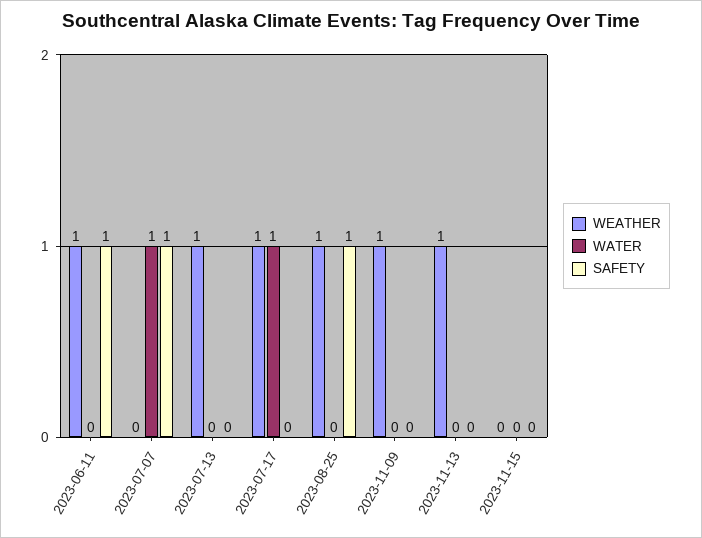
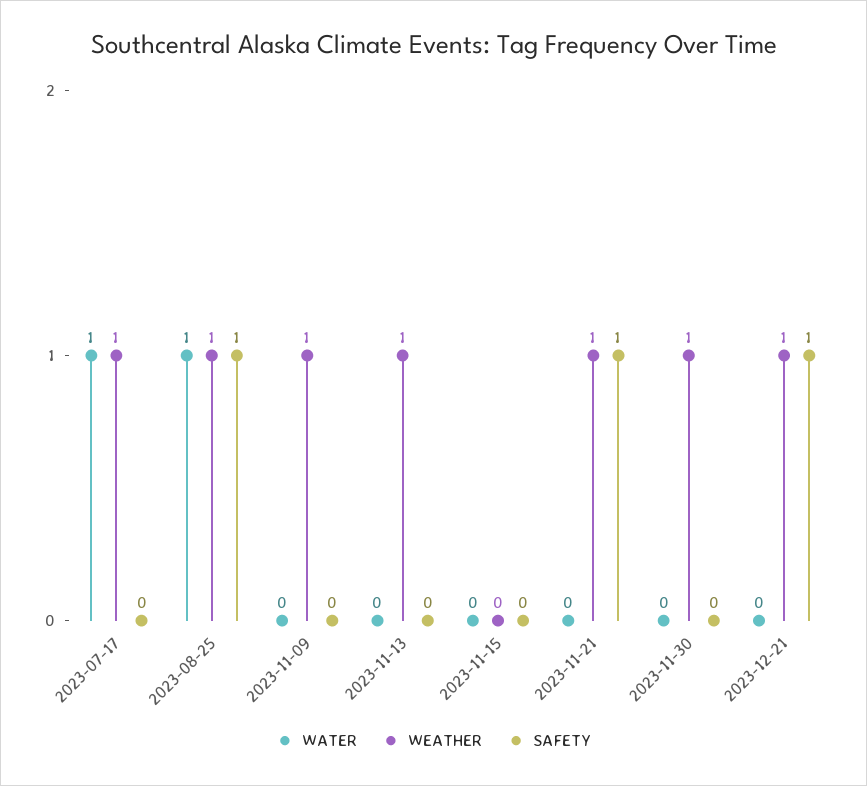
WEATHER, 2023-06-11: 1 -> none
WATER, 2023-06-11: 0 -> none
SAFETY, 2023-06-11: 1 -> none
WEATHER, 2023-07-07: 0 -> none
WATER, 2023-07-07: 1 -> none
SAFETY, 2023-07-07: 1 -> none
WEATHER, 2023-07-13: 1 -> none
WATER, 2023-07-13: 0 -> none
SAFETY, 2023-07-13: 0 -> none
WATER, 2023-08-25: 0 -> 1
WATER, 2023-11-21: none -> 0
WEATHER, 2023-11-21: none -> 1
SAFETY, 2023-11-21: none -> 1
WATER, 2023-11-30: none -> 0
WEATHER, 2023-11-30: none -> 1
SAFETY, 2023-11-30: none -> 0
WATER, 2023-12-21: none -> 0
WEATHER, 2023-12-21: none -> 1
SAFETY, 2023-12-21: none -> 1

